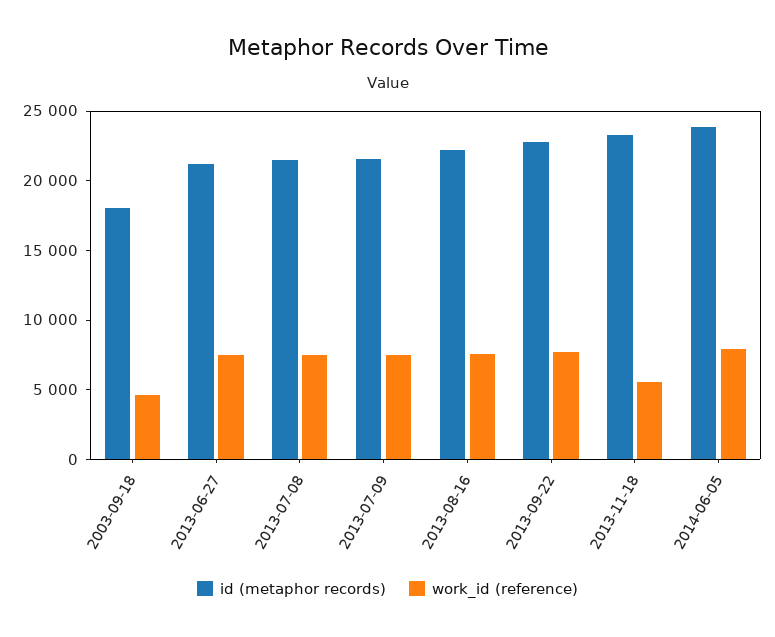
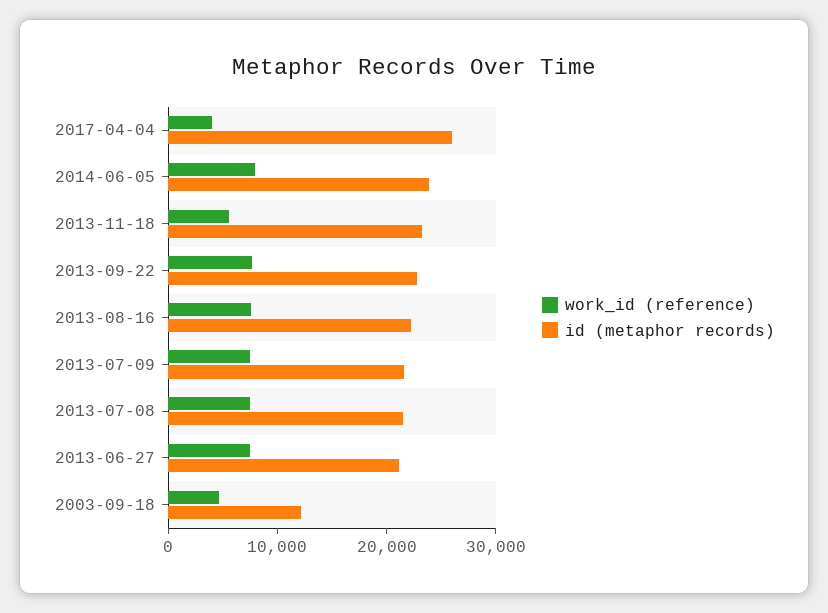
id (metaphor records), 2003-09-18: 18000 -> 12000
work_id (reference), 2017-04-04: none -> 4000
id (metaphor records), 2017-04-04: none -> 26000

